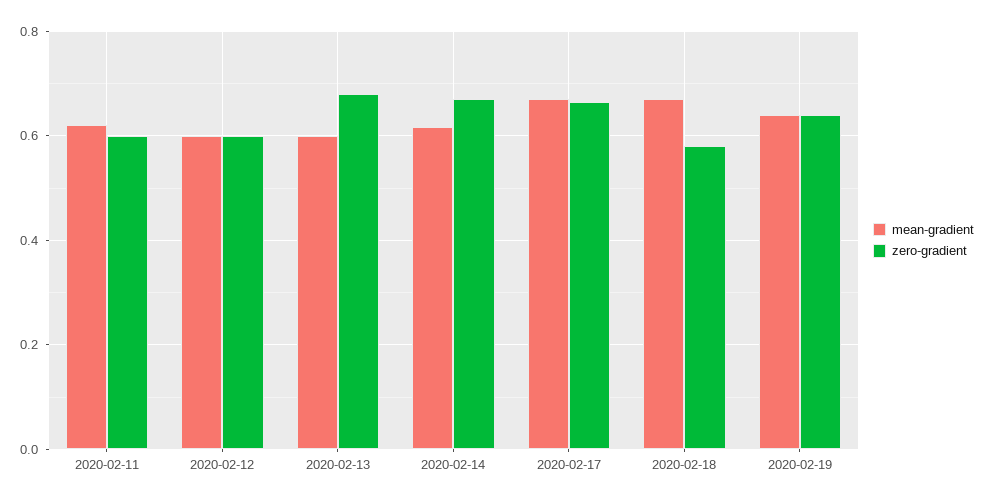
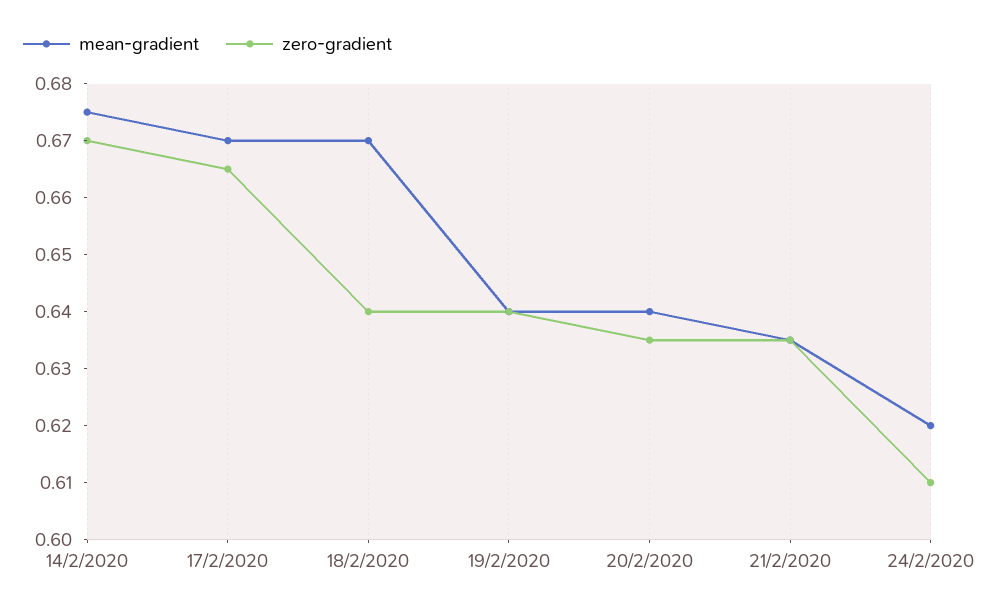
mean-gradient, 2020-02-11: 0.62 -> none
zero-gradient, 2020-02-11: 0.6 -> none
mean-gradient, 2020-02-12: 0.6 -> none
zero-gradient, 2020-02-12: 0.6 -> none
mean-gradient, 2020-02-13: 0.6 -> none
zero-gradient, 2020-02-13: 0.68 -> none
mean-gradient, 2020-02-14: 0.62 -> 0.675
zero-gradient, 2020-02-18: 0.58 -> 0.64
mean-gradient, 20/2/2020: none -> 0.64
zero-gradient, 20/2/2020: none -> 0.635
mean-gradient, 21/2/2020: none -> 0.635
zero-gradient, 21/2/2020: none -> 0.635
mean-gradient, 24/2/2020: none -> 0.62
zero-gradient, 24/2/2020: none -> 0.61

